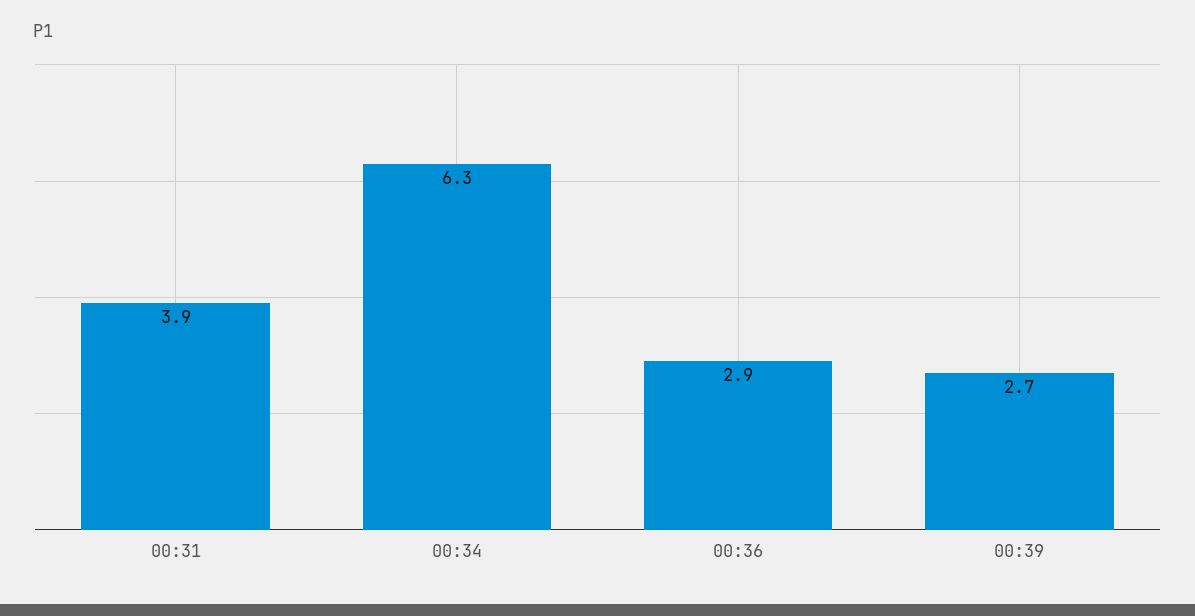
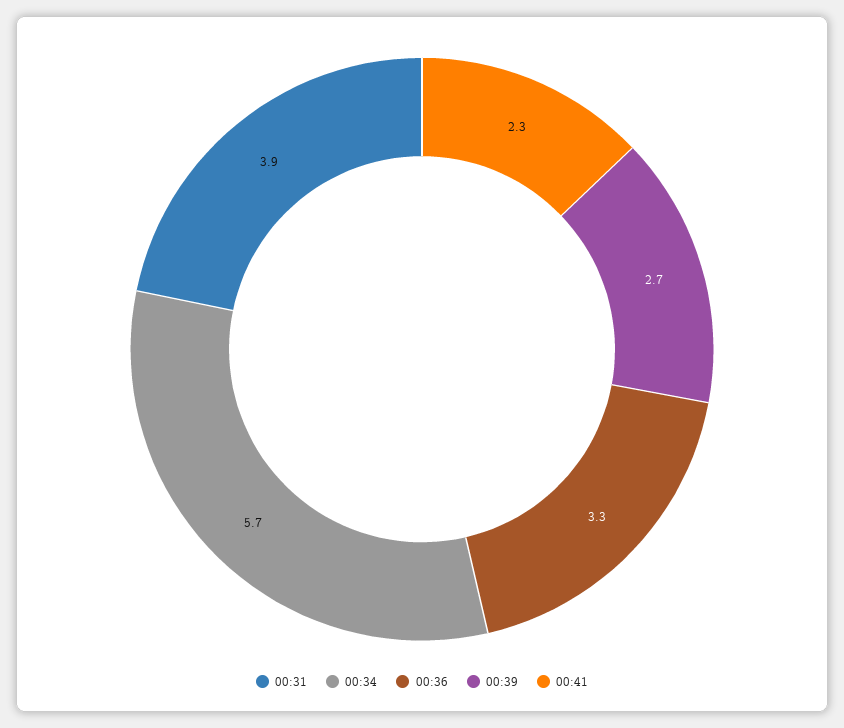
00:34: 6.3 -> 5.7
00:36: 2.9 -> 3.3
00:41: none -> 2.3

